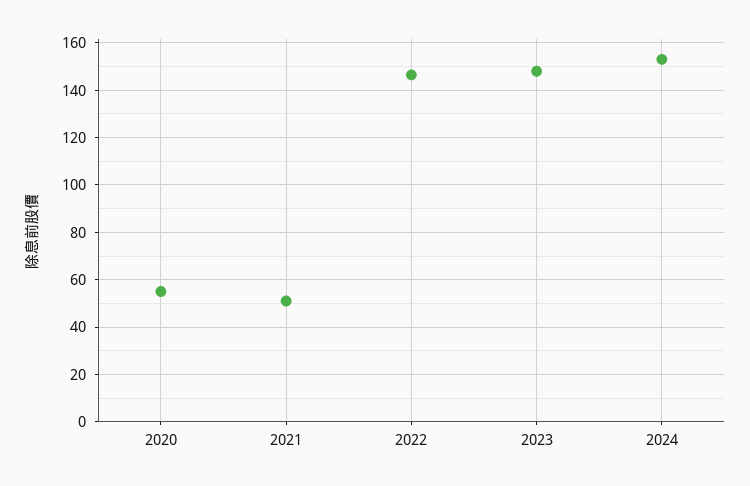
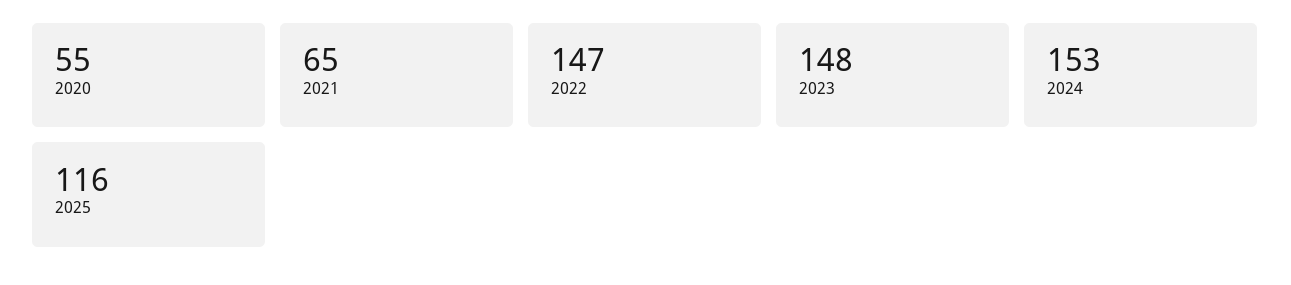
2021: 50 -> 65
2025: none -> 116

